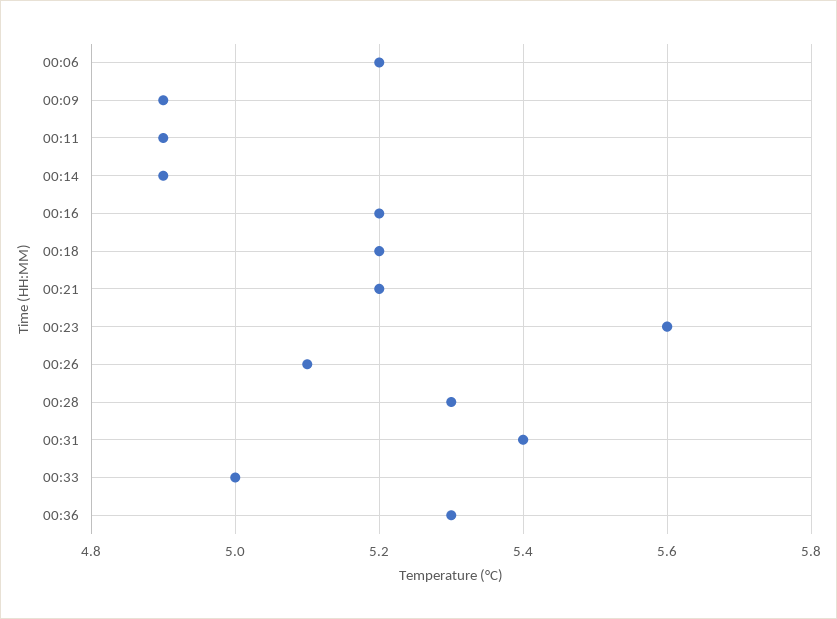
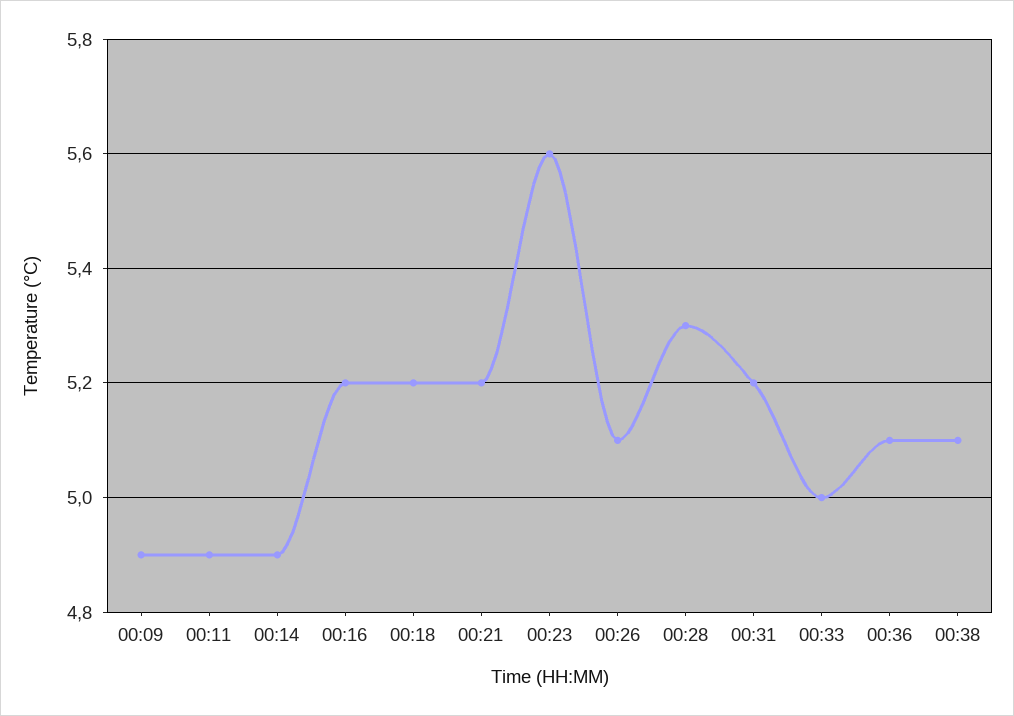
00:06: 5.2 -> none
00:31: 5.4 -> 5.2
00:36: 5.3 -> 5.1
00:38: none -> 5.1

